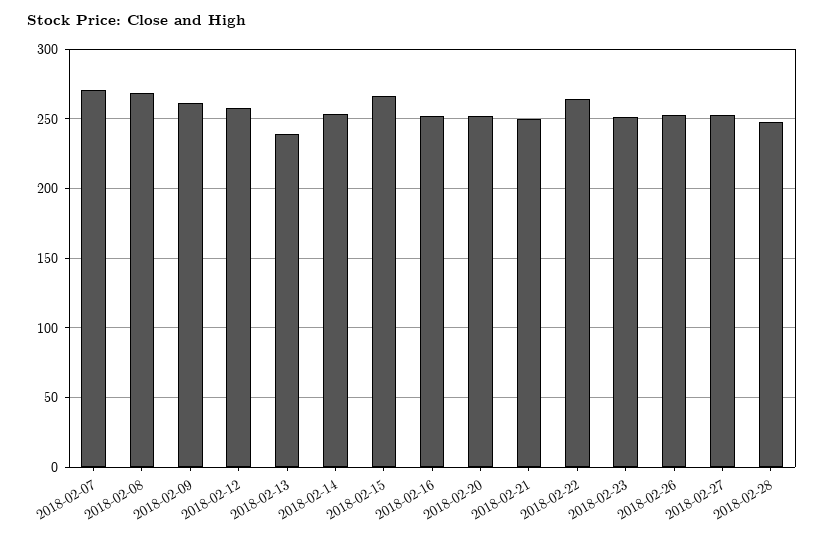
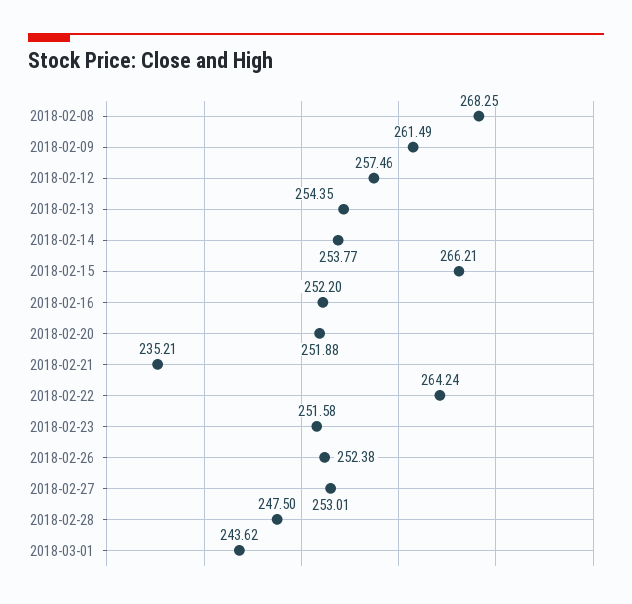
2018-02-07: 270 -> none
2018-02-13: 240 -> 254.35
2018-02-21: 250 -> 235.21
2018-03-01: none -> 243.62

